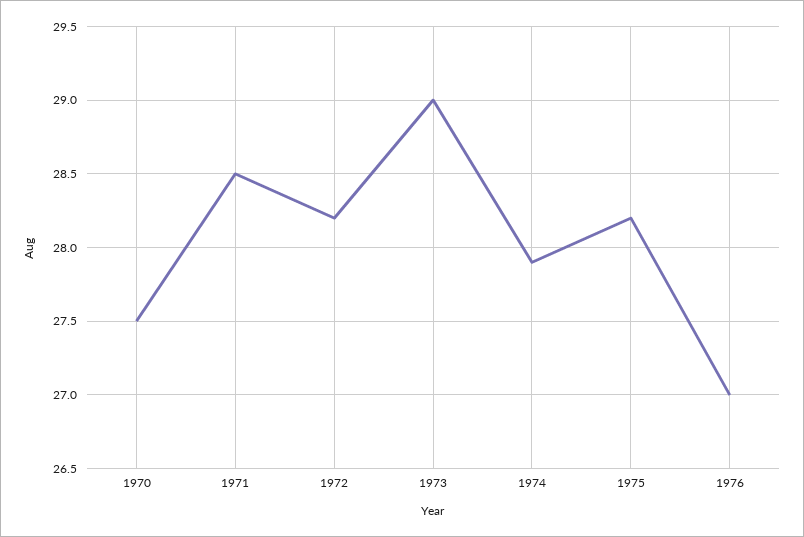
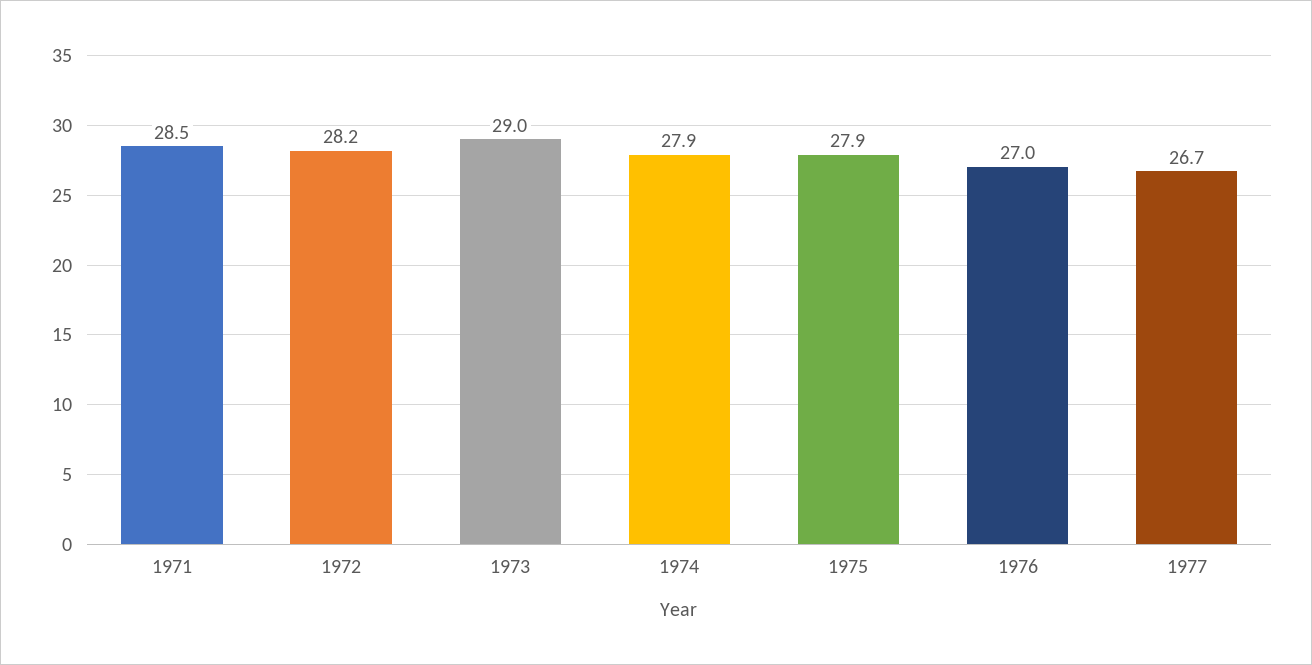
1970: 27.5 -> none
1975: 28.2 -> 27.9
1977: none -> 26.7

